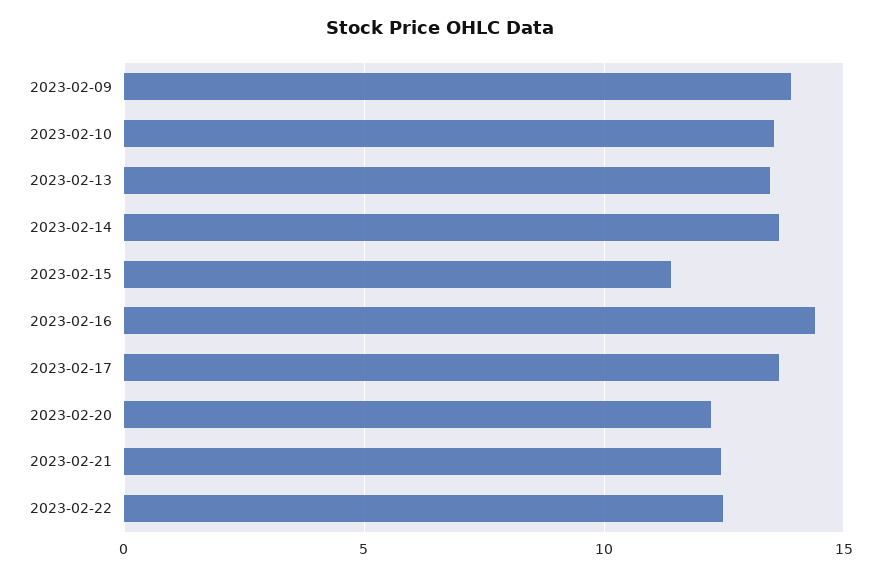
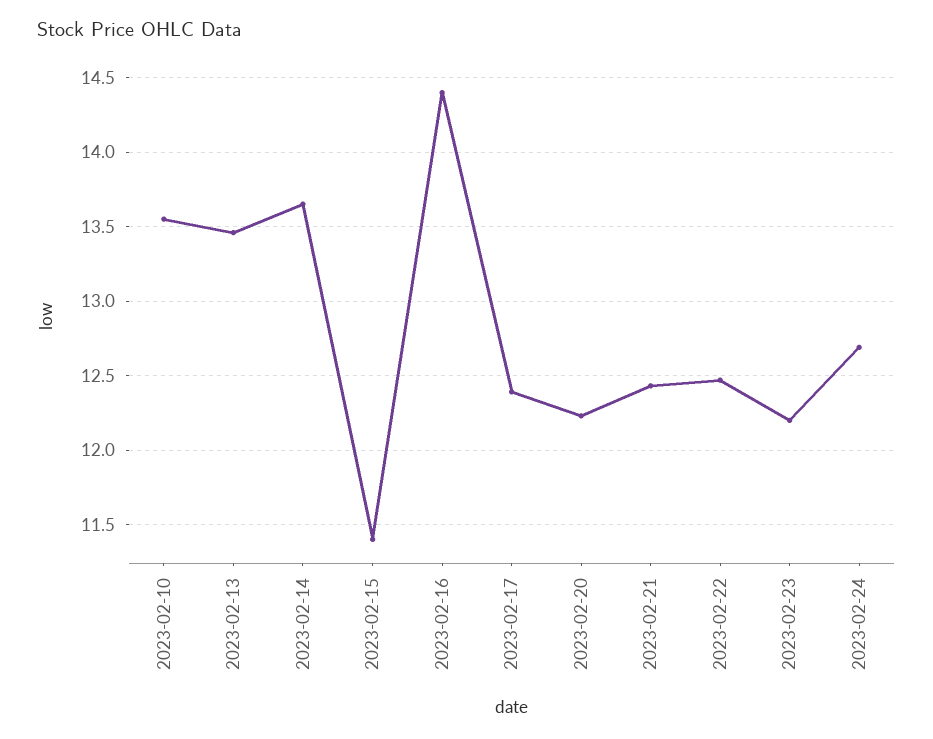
2023-02-09: 14 -> none
2023-02-17: 13.5 -> 12.4
2023-02-23: none -> 12.2
2023-02-24: none -> 12.7

